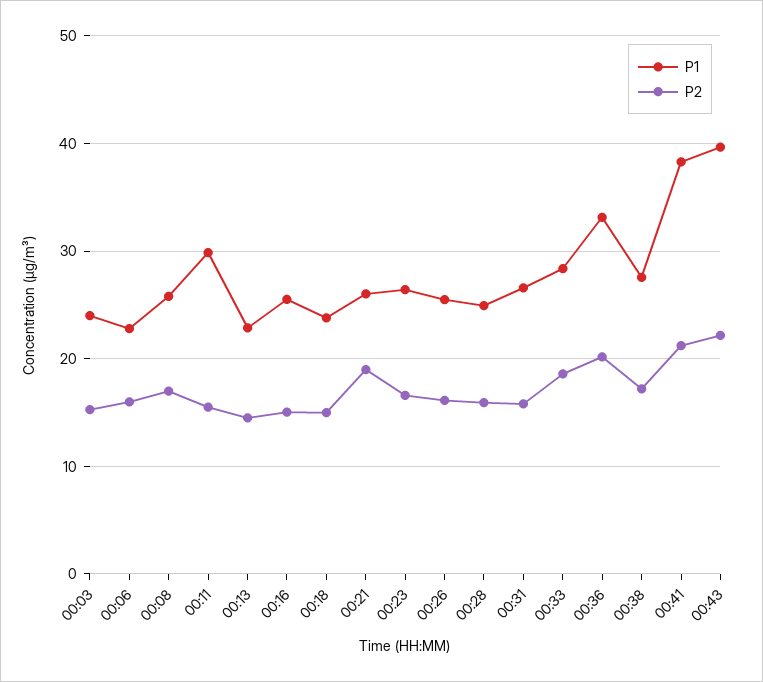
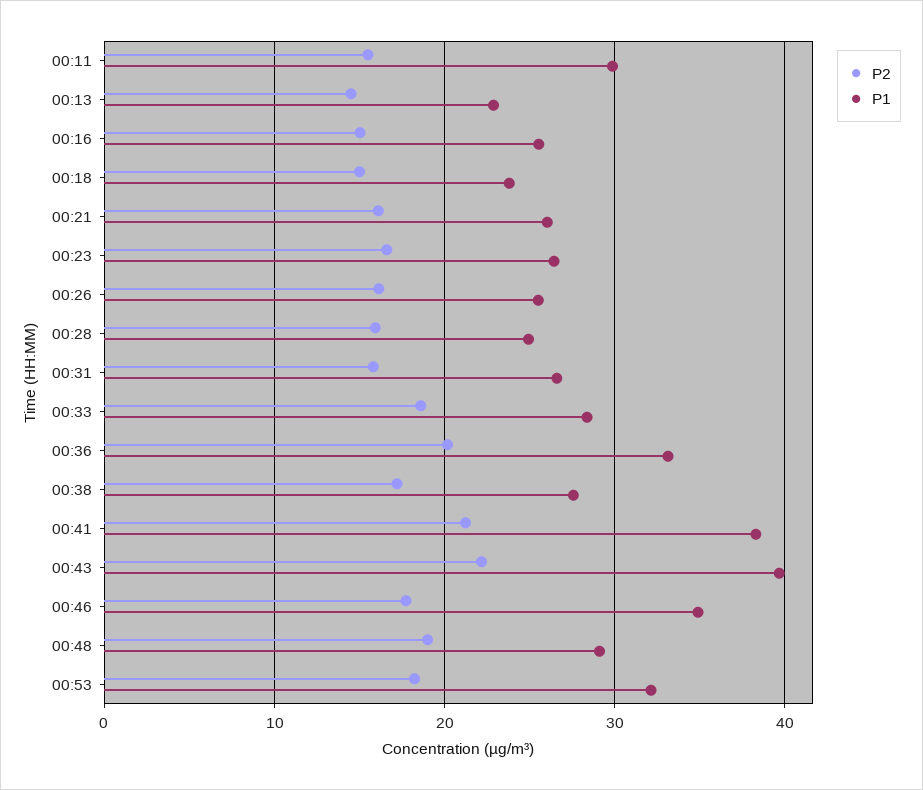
P1, 00:03: 24 -> none
P2, 00:03: 15 -> none
P1, 00:06: 23 -> none
P2, 00:06: 16 -> none
P1, 00:08: 26 -> none
P2, 00:08: 17 -> none
P2, 00:21: 19 -> 16
P2, 00:46: none -> 18
P1, 00:46: none -> 35
P2, 00:48: none -> 19
P1, 00:48: none -> 29
P2, 00:53: none -> 18
P1, 00:53: none -> 32

